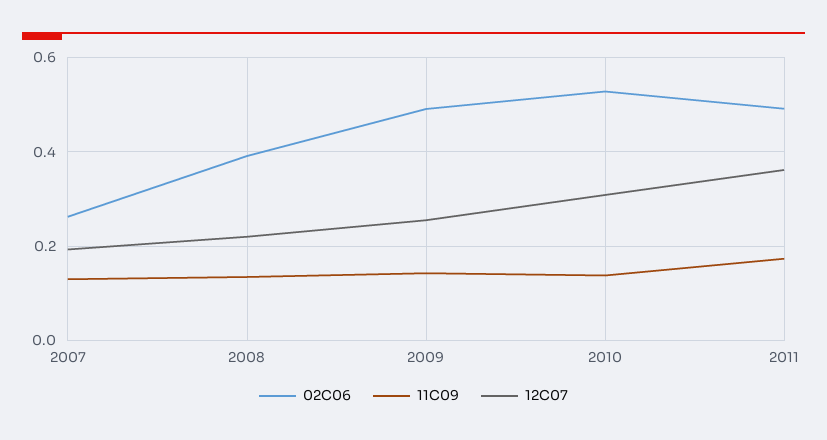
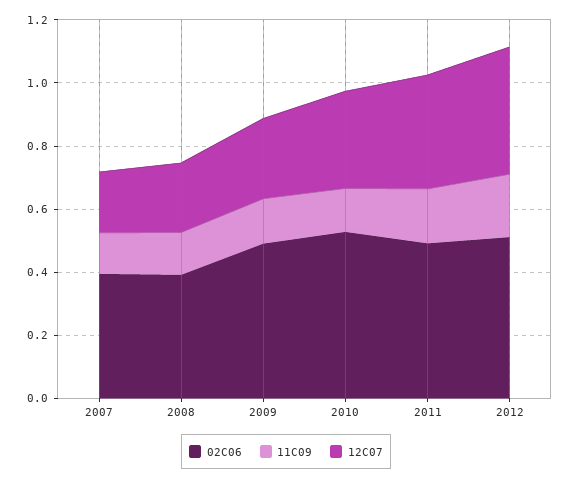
02C06, 2007: 0.26 -> 0.4
02C06, 2012: none -> 0.5
11C09, 2012: none -> 0.2
12C07, 2012: none -> 0.4

